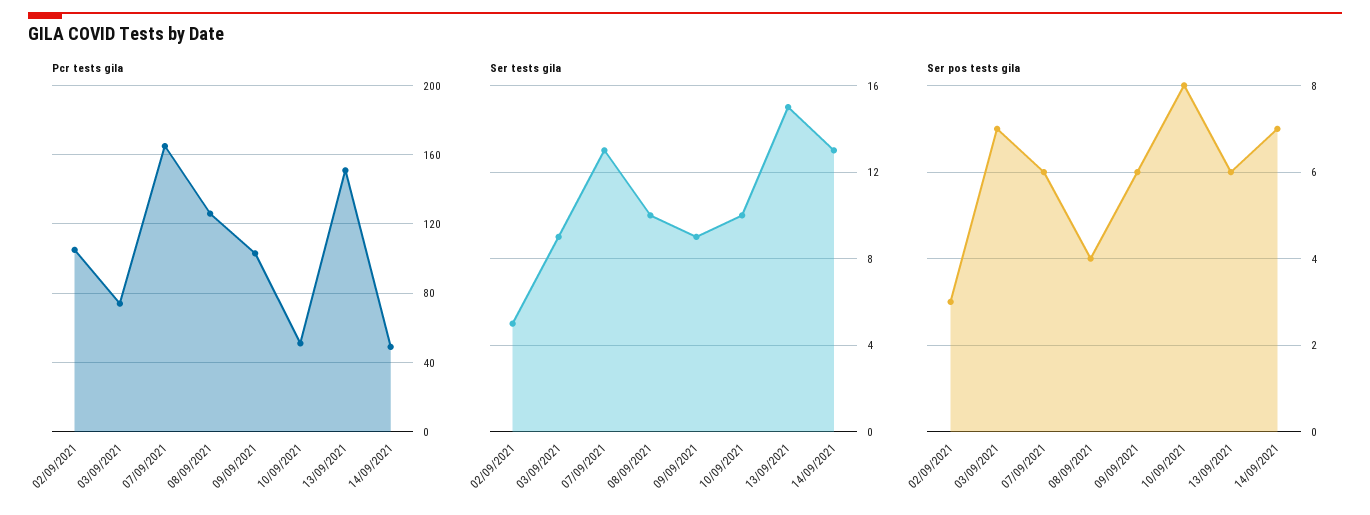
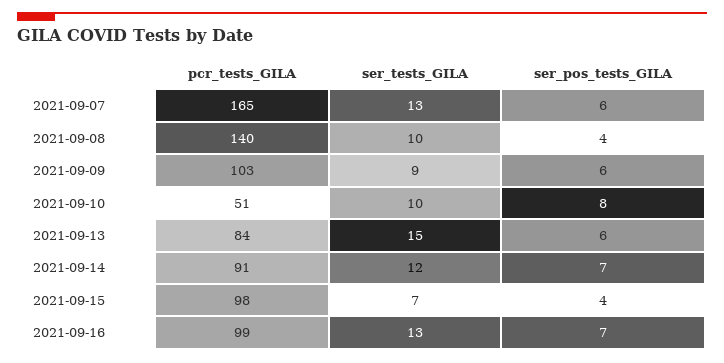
Pcr tests gila, 02/09/2021: 105 -> none
Pcr tests gila, 03/09/2021: 75 -> none
Pcr tests gila, 08/09/2021: 125 -> 140
Pcr tests gila, 13/09/2021: 150 -> 84
Pcr tests gila, 14/09/2021: 50 -> 91
Ser tests gila, 02/09/2021: 5 -> none
Ser tests gila, 03/09/2021: 9 -> none
Ser tests gila, 14/09/2021: 13 -> 12
Ser pos tests gila, 02/09/2021: 3 -> none
Ser pos tests gila, 03/09/2021: 7 -> none
Pcr tests gila, 2021-09-15: none -> 98
Ser tests gila, 2021-09-15: none -> 7
Ser pos tests gila, 2021-09-15: none -> 4
Pcr tests gila, 2021-09-16: none -> 99
Ser tests gila, 2021-09-16: none -> 13
Ser pos tests gila, 2021-09-16: none -> 7

